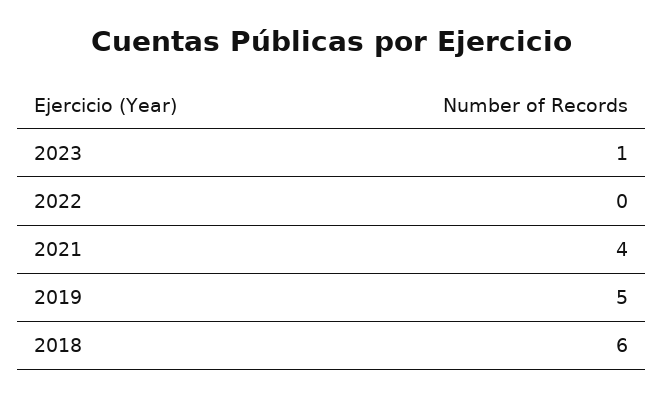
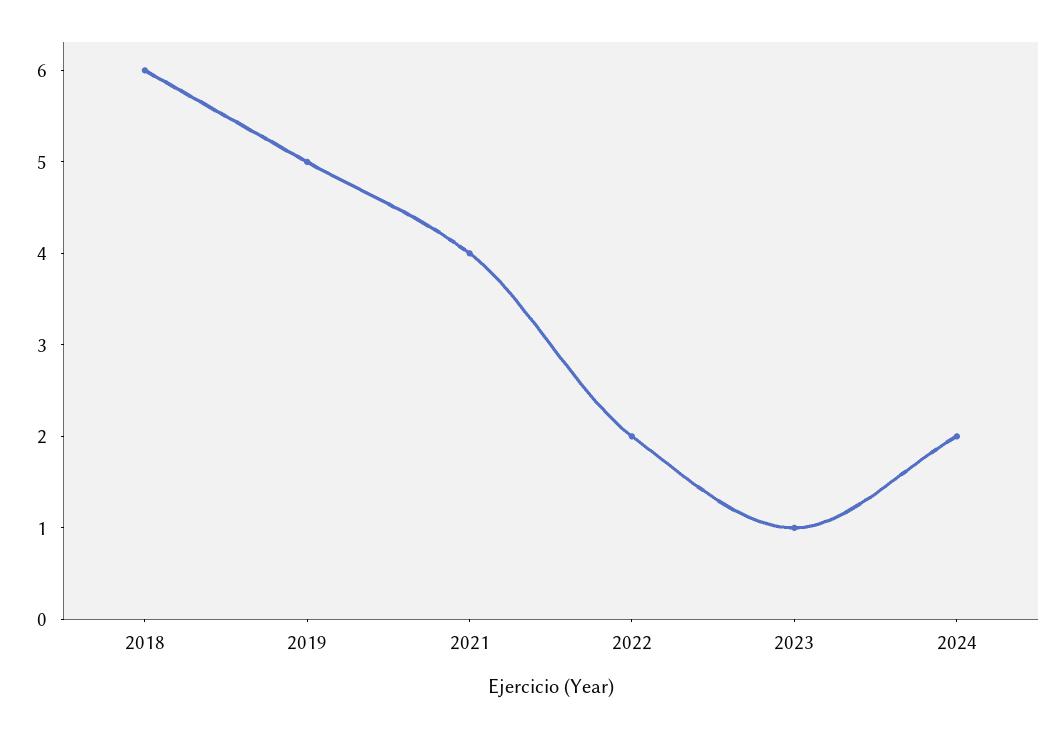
2022: 0 -> 2
2024: none -> 2

